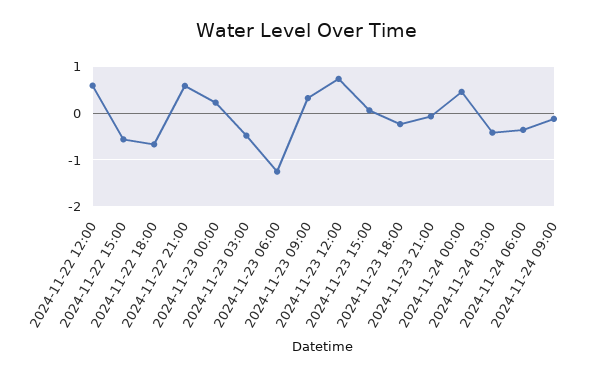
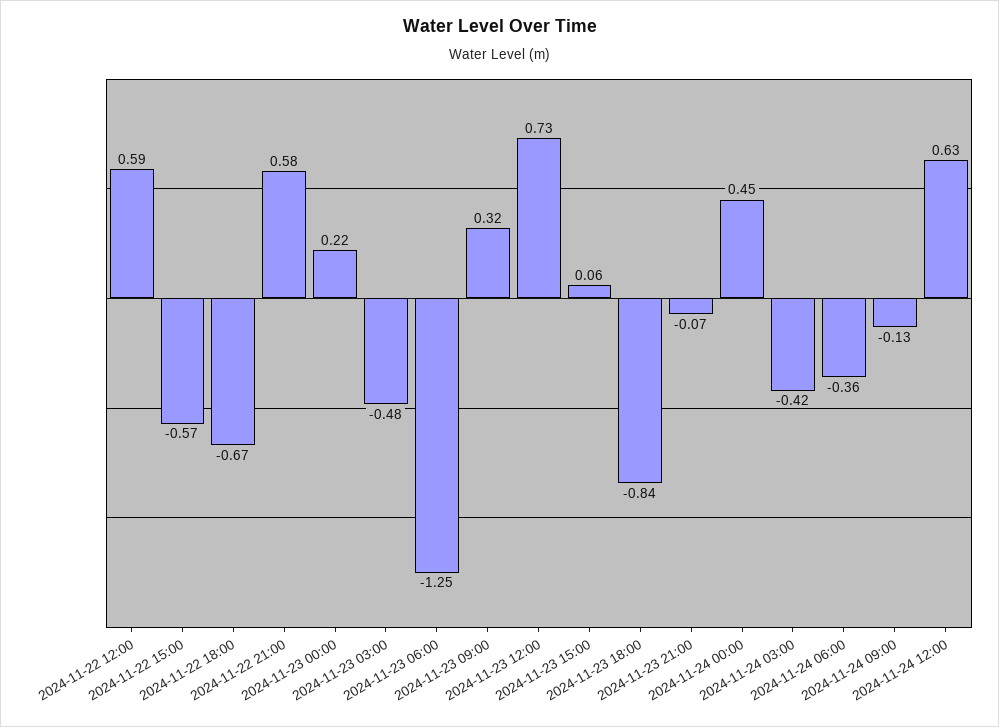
2024-11-23 18:00: -0.2 -> -0.84
2024-11-24 12:00: none -> 0.63

